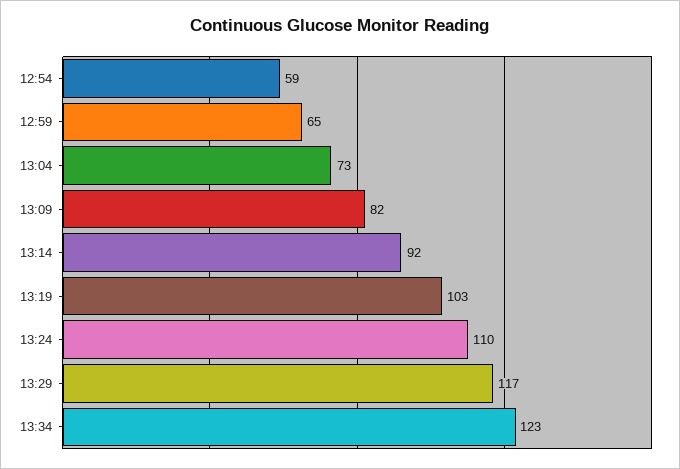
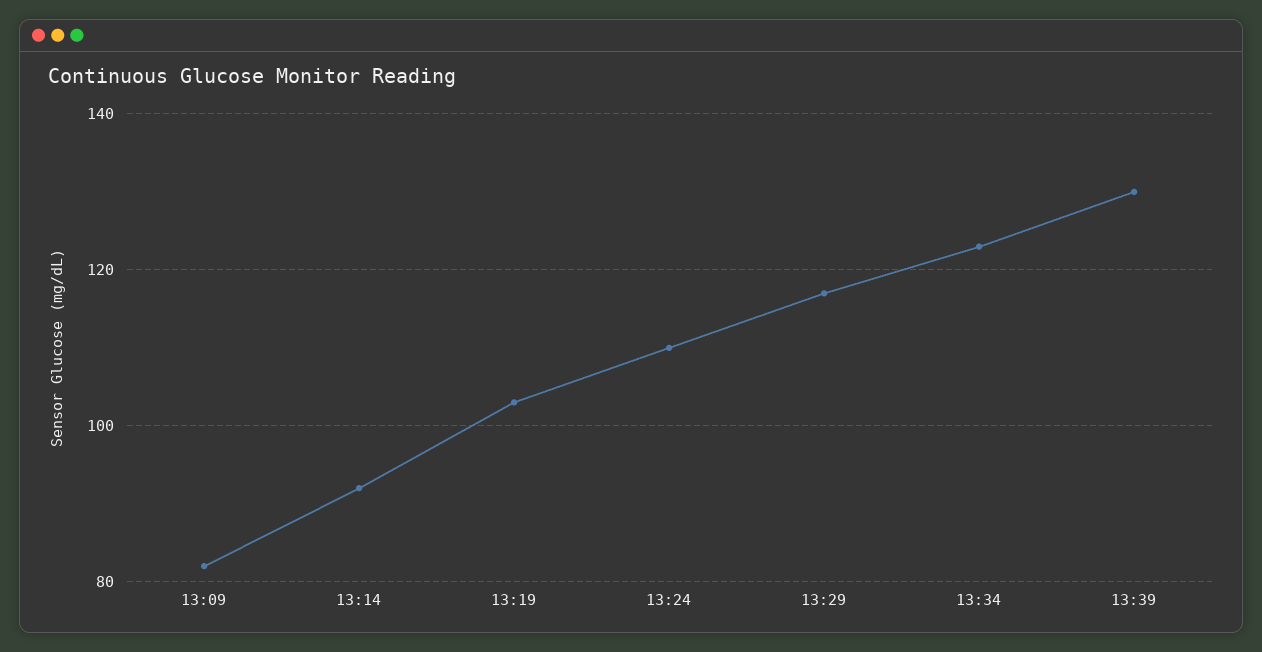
12:54: 59 -> none
12:59: 65 -> none
13:04: 73 -> none
13:39: none -> 130

